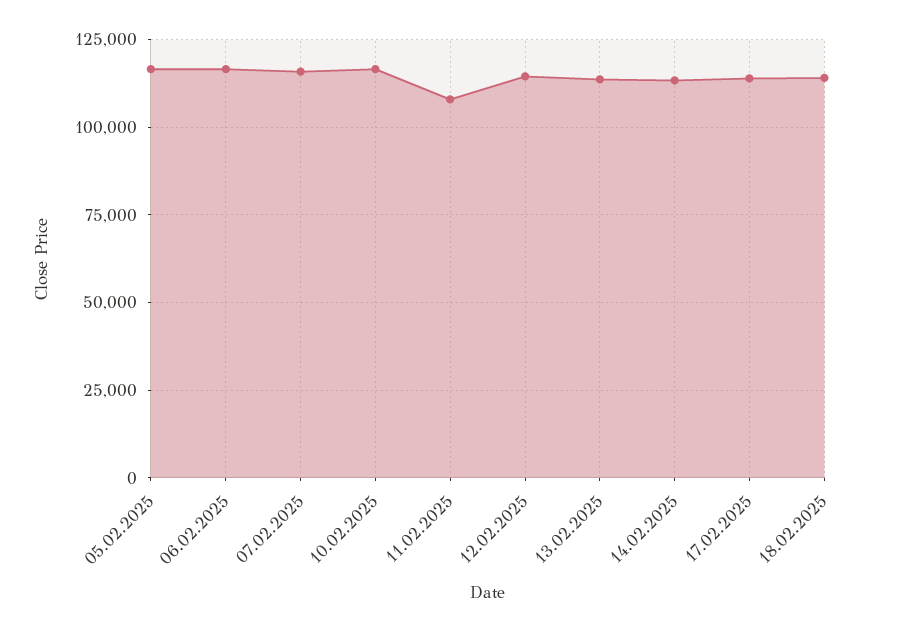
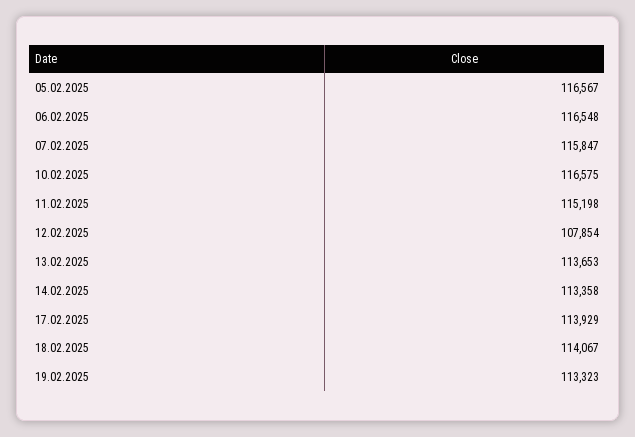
11.02.2025: 107500 -> 115198
12.02.2025: 115000 -> 107854
19.02.2025: none -> 113323

